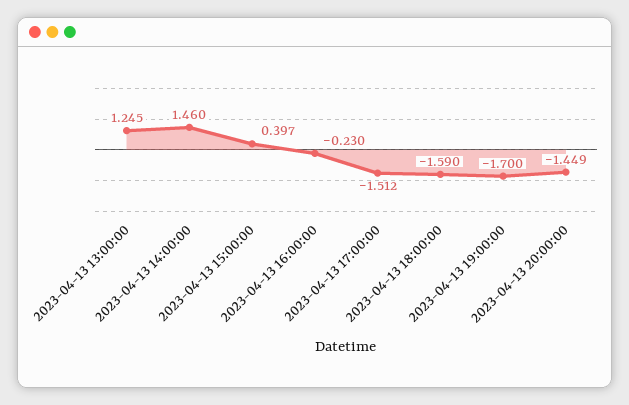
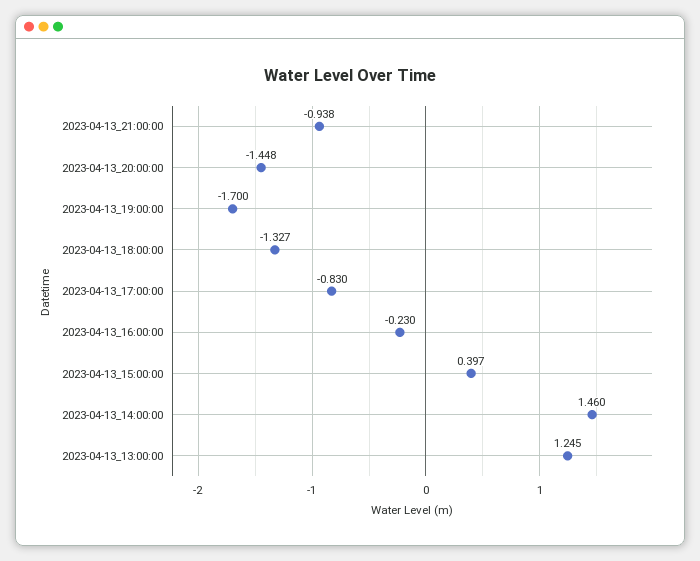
2023-04-13 17:00:00: -1.512 -> -0.83
2023-04-13 18:00:00: -1.59 -> -1.327
2023-04-13 20:00:00: -1.449 -> -1.448
2023-04-13_21:00:00: none -> -0.938

